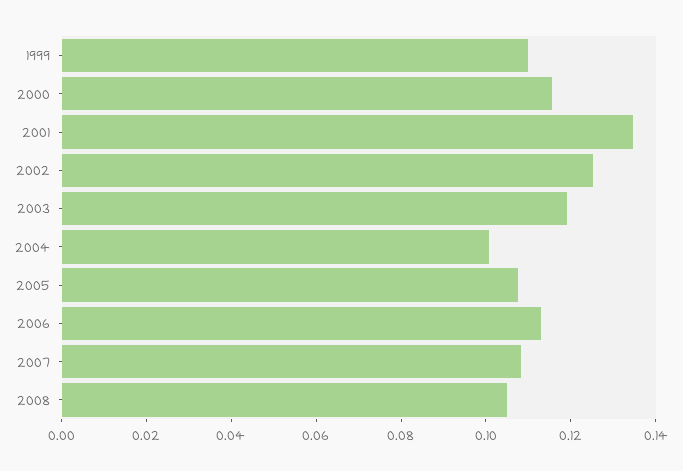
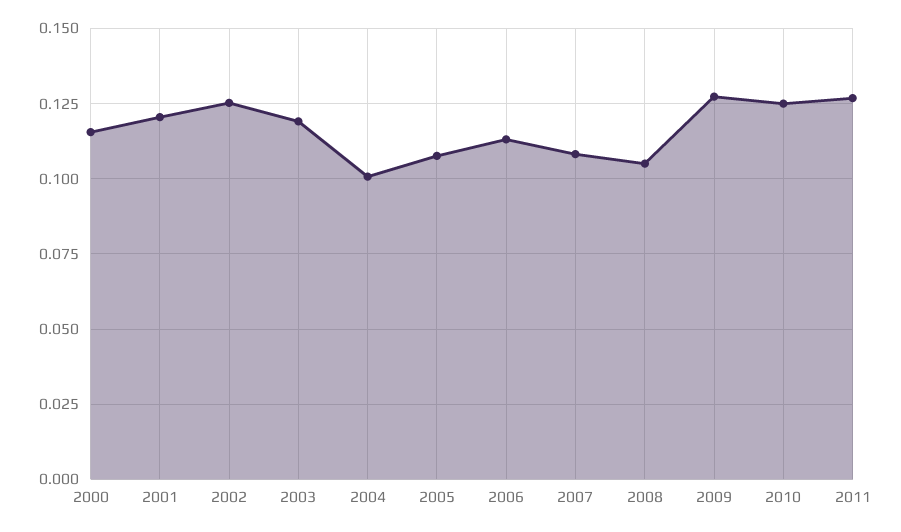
1999: 0.11 -> none
2001: 0.135 -> 0.12
2009: none -> 0.1275
2010: none -> 0.125
2011: none -> 0.1275

